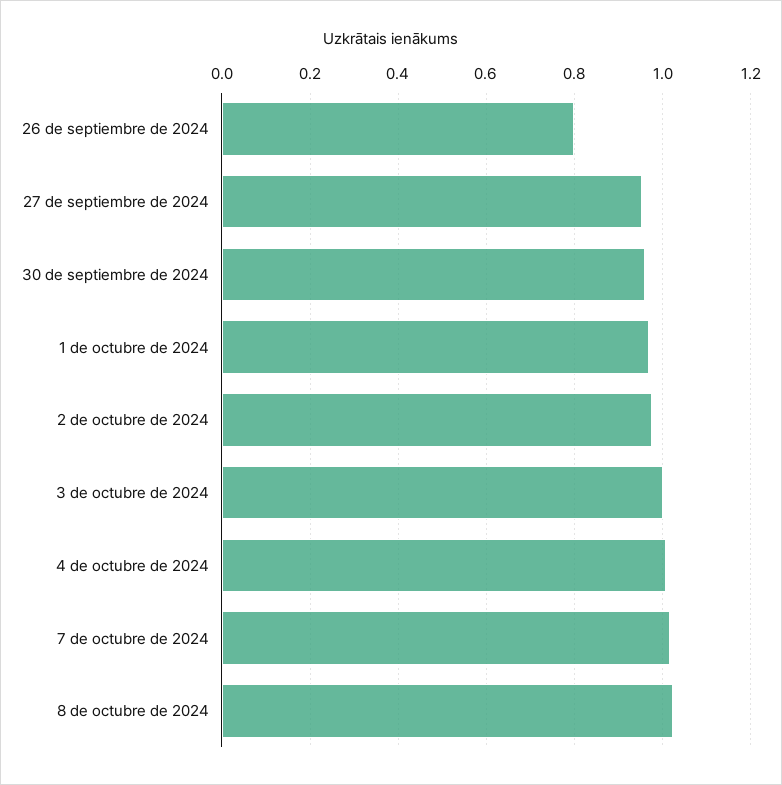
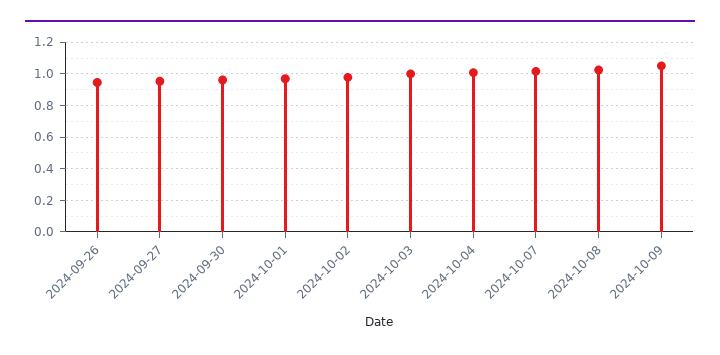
26 de septiembre de 2024: 0.8 -> 0.95
2024-10-09: none -> 1.05

